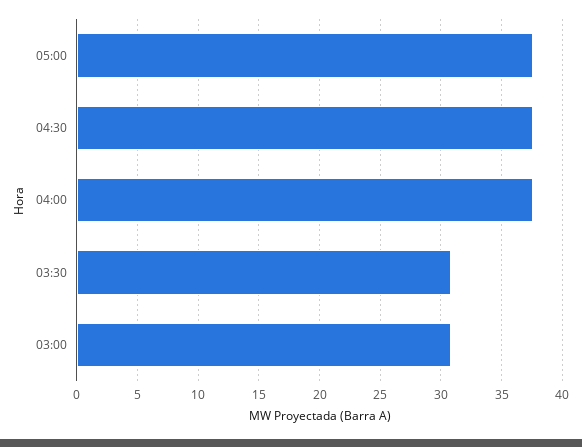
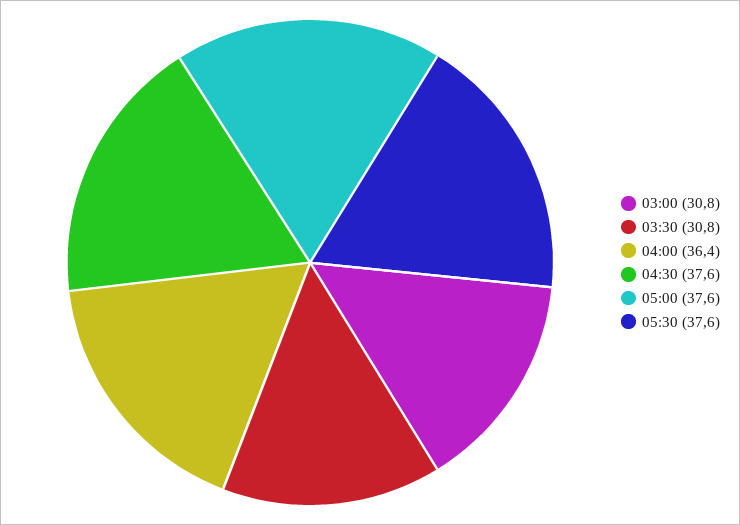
04:00: 37.5 -> 36.4
05:30: none -> 37.6

